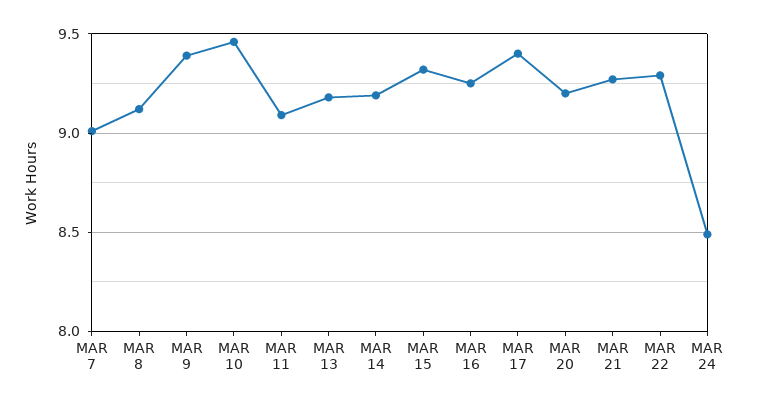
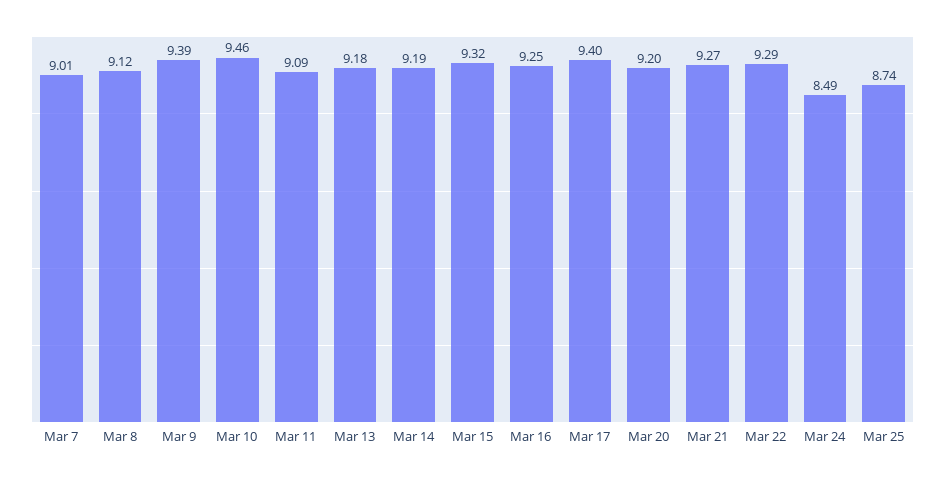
Mar 25: none -> 8.74

